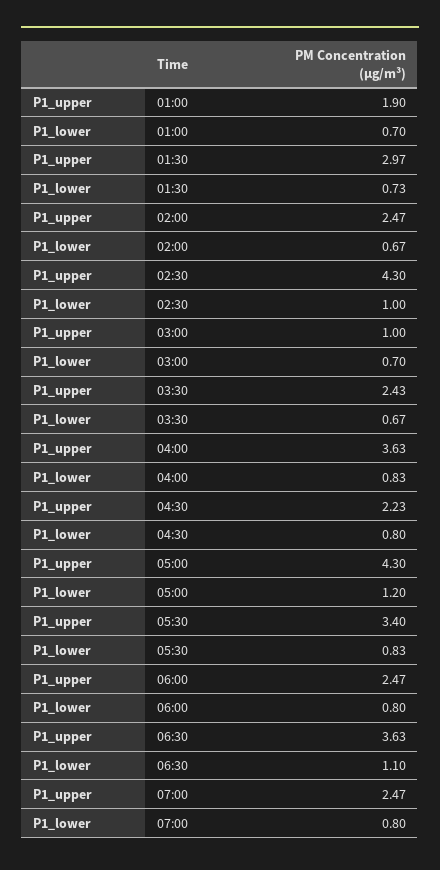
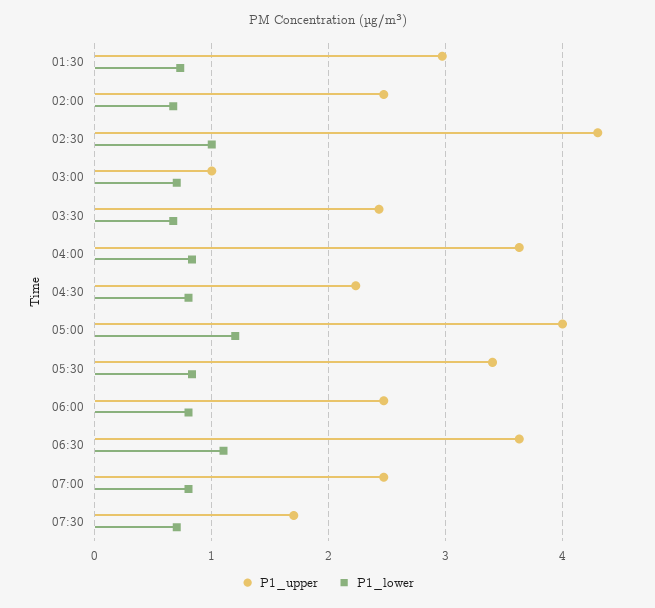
P1_upper, 01:00: 1.9 -> none
P1_lower, 01:00: 0.7 -> none
P1_upper, 05:00: 4.3 -> 4
P1_upper, 07:30: none -> 1.7
P1_lower, 07:30: none -> 0.7

